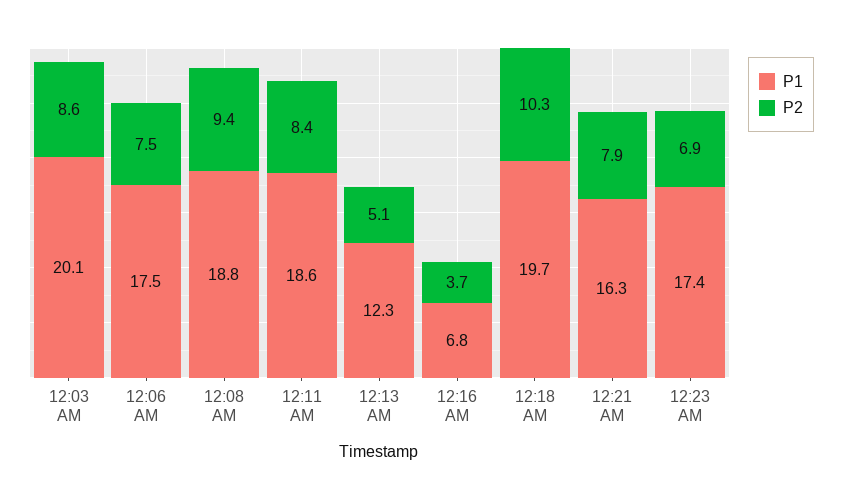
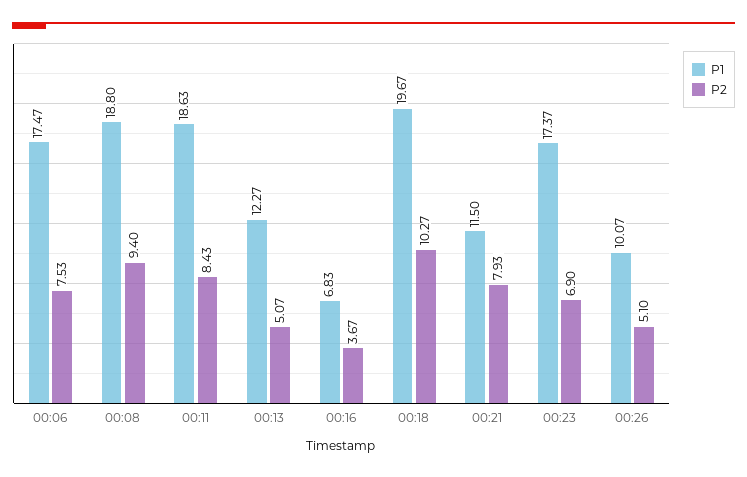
P1, 12:03 AM: 20.1 -> none
P2, 12:03 AM: 8.6 -> none
P1, 12:21 AM: 16.3 -> 11.5
P1, 00:26: none -> 10.07
P2, 00:26: none -> 5.1

